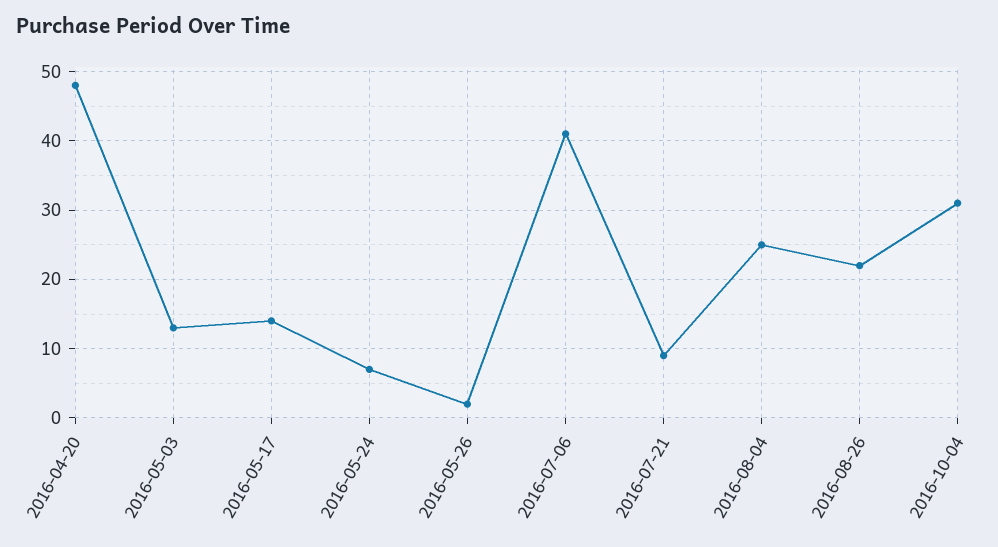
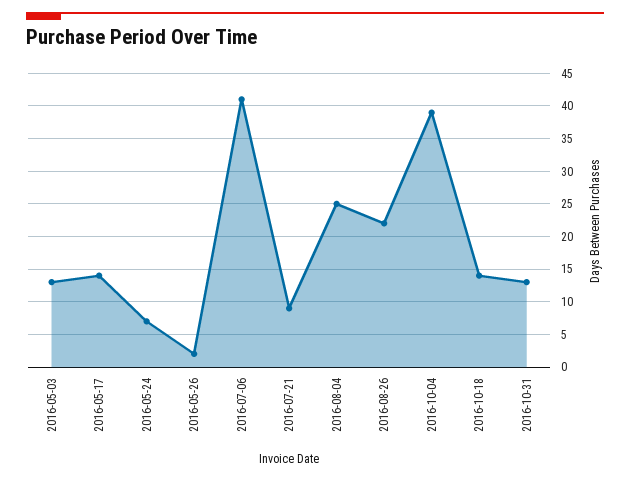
2016-04-20: 48 -> none
2016-10-04: 31 -> 39
2016-10-18: none -> 14
2016-10-31: none -> 13

